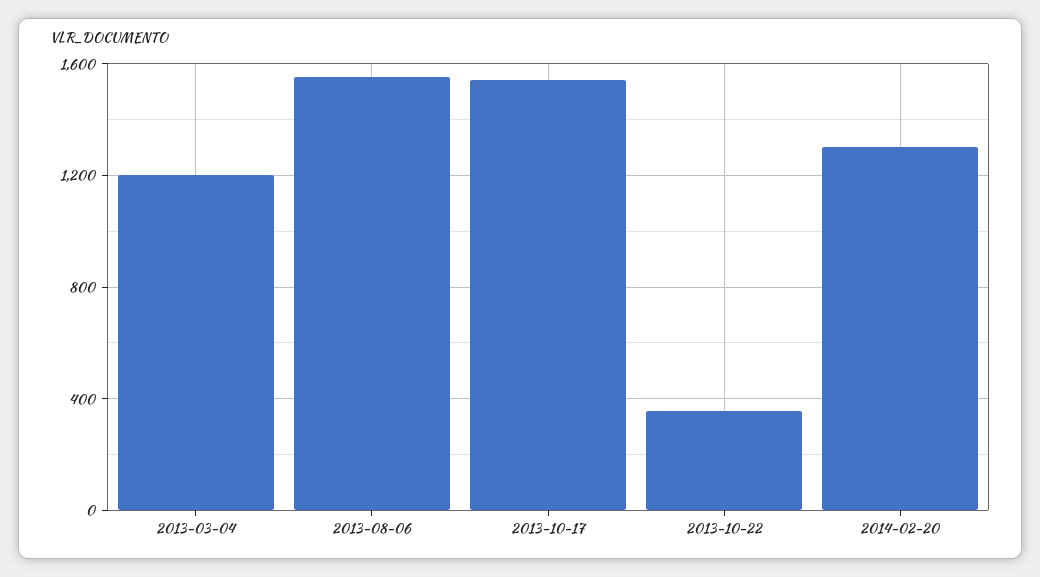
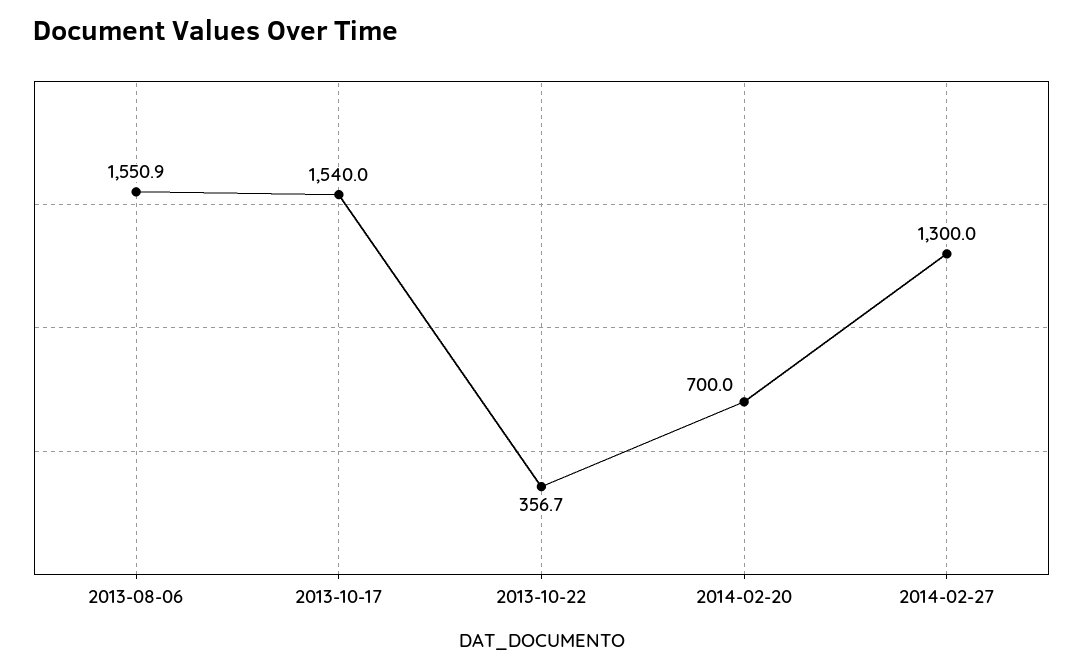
2013-03-04: 1200 -> none
2014-02-20: 1300 -> 700
2014-02-27: none -> 1300

